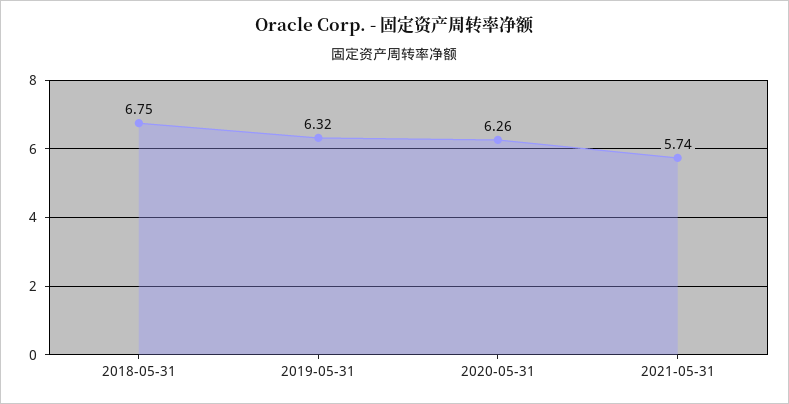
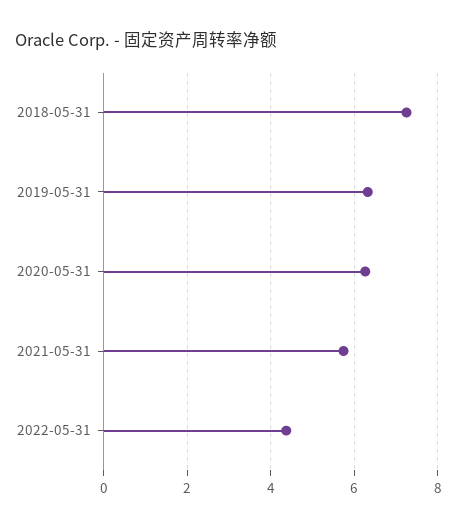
2018-05-31: 6.75 -> 7.2
2022-05-31: none -> 4.4

